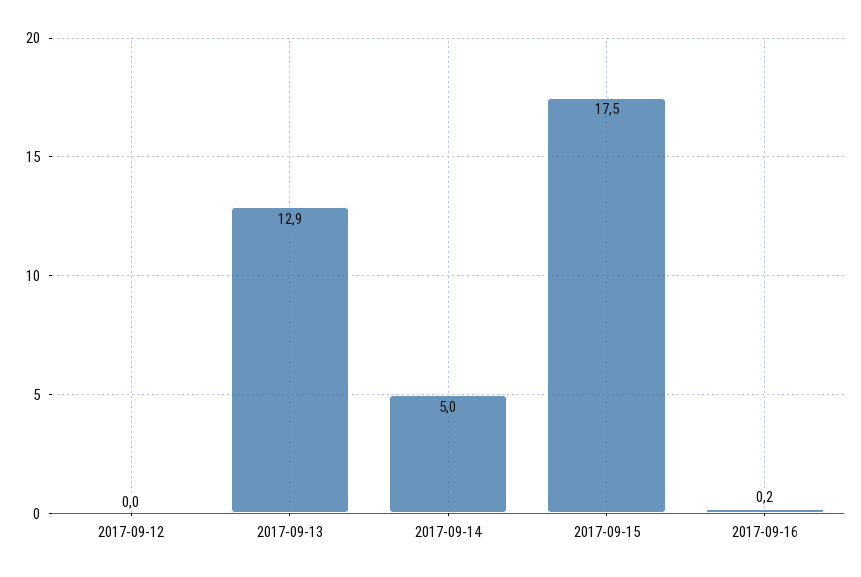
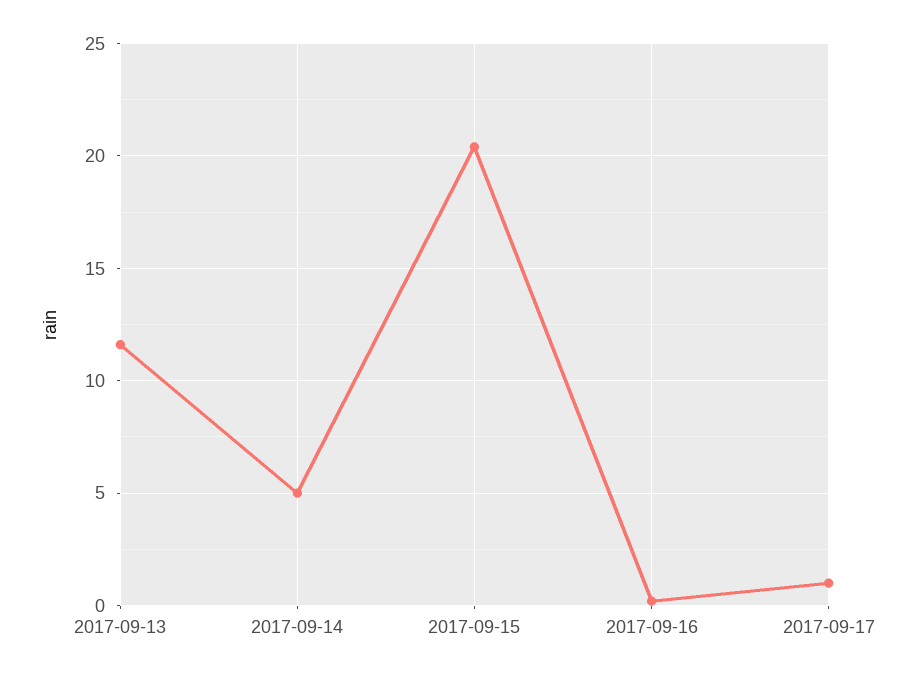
2017-09-12: 0 -> none
2017-09-13: 12.9 -> 11.5
2017-09-15: 17.5 -> 20.5
2017-09-17: none -> 1

